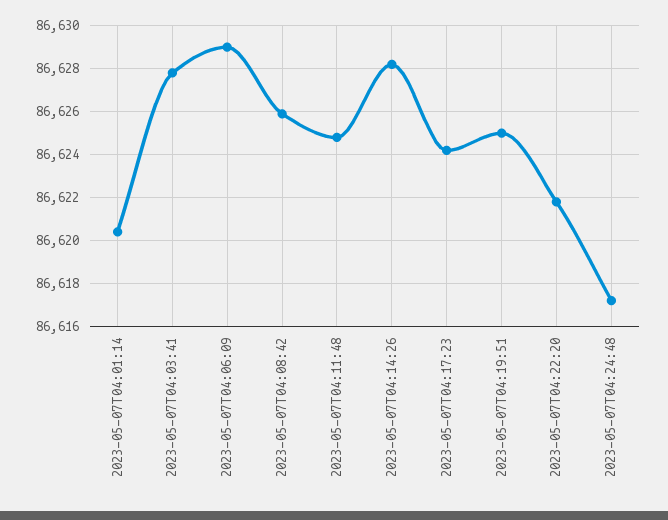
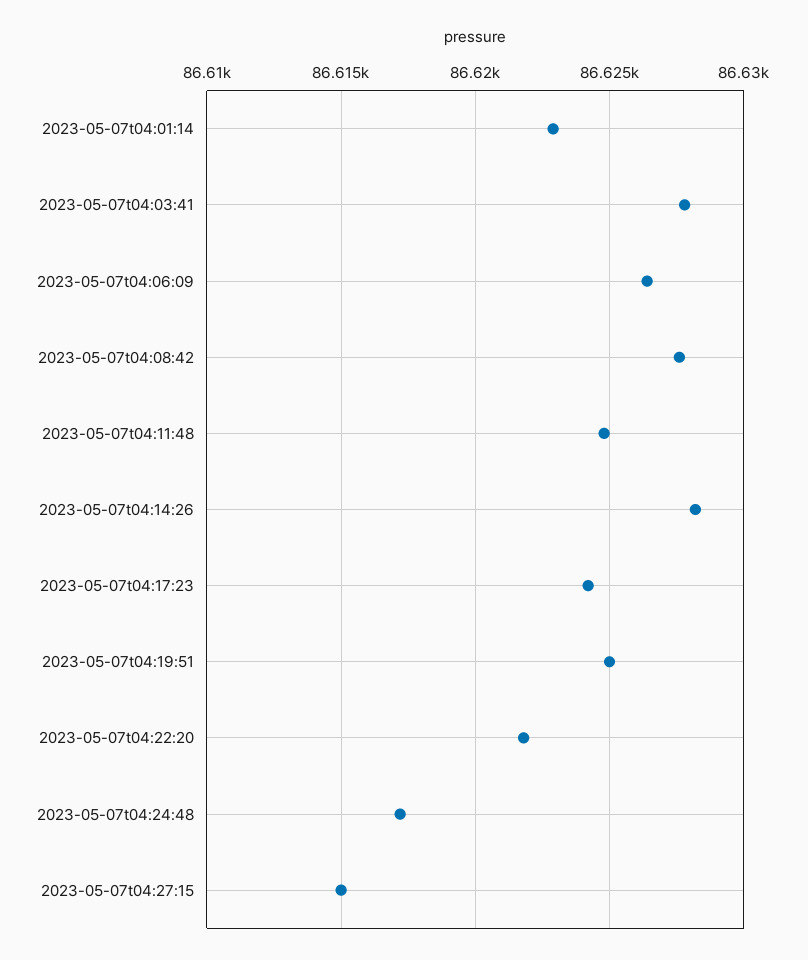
2023-05-07T04:01:14: 86620.5 -> 86623
2023-05-07T04:06:09: 86629 -> 86626.5
2023-05-07T04:08:42: 86626 -> 86627.5
2023-05-07t04:27:15: none -> 86615

